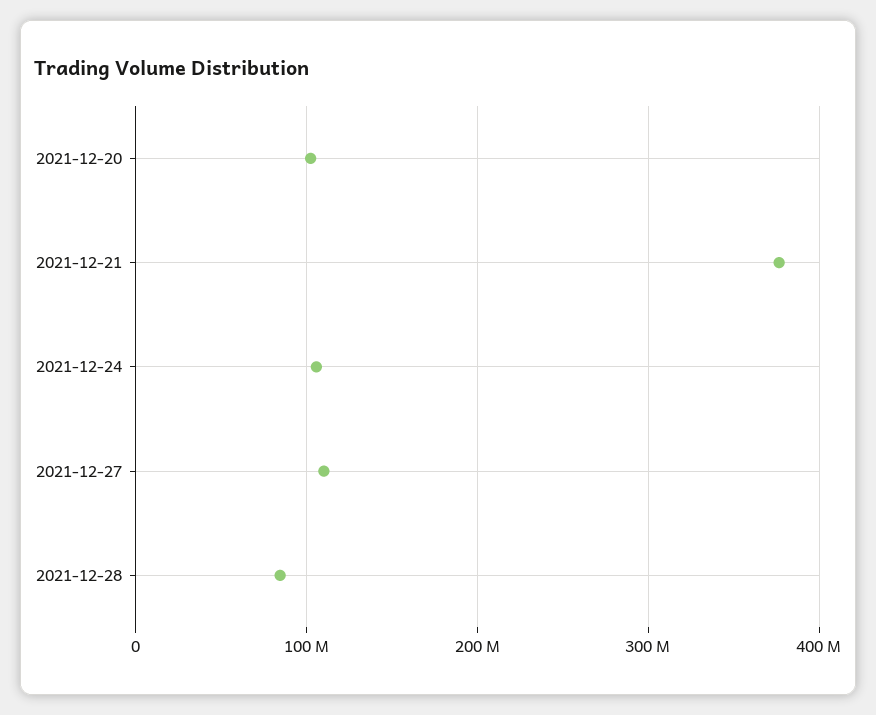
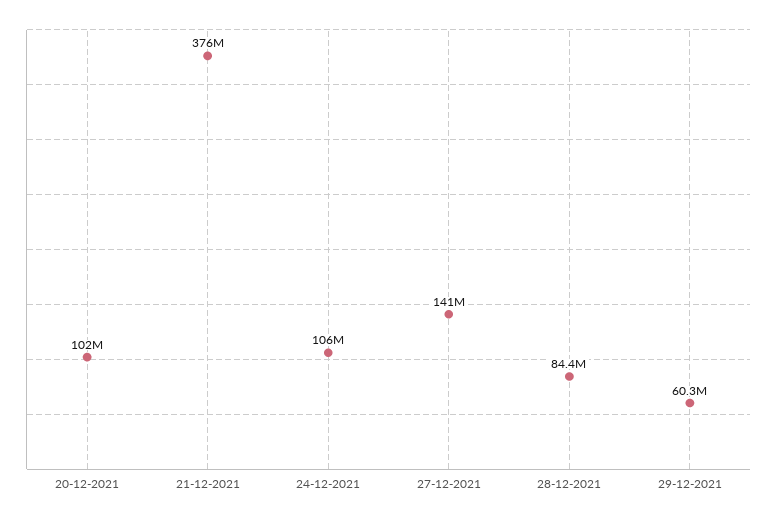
2021-12-27: 110000000 -> 141000000
29-12-2021: none -> 60300000

